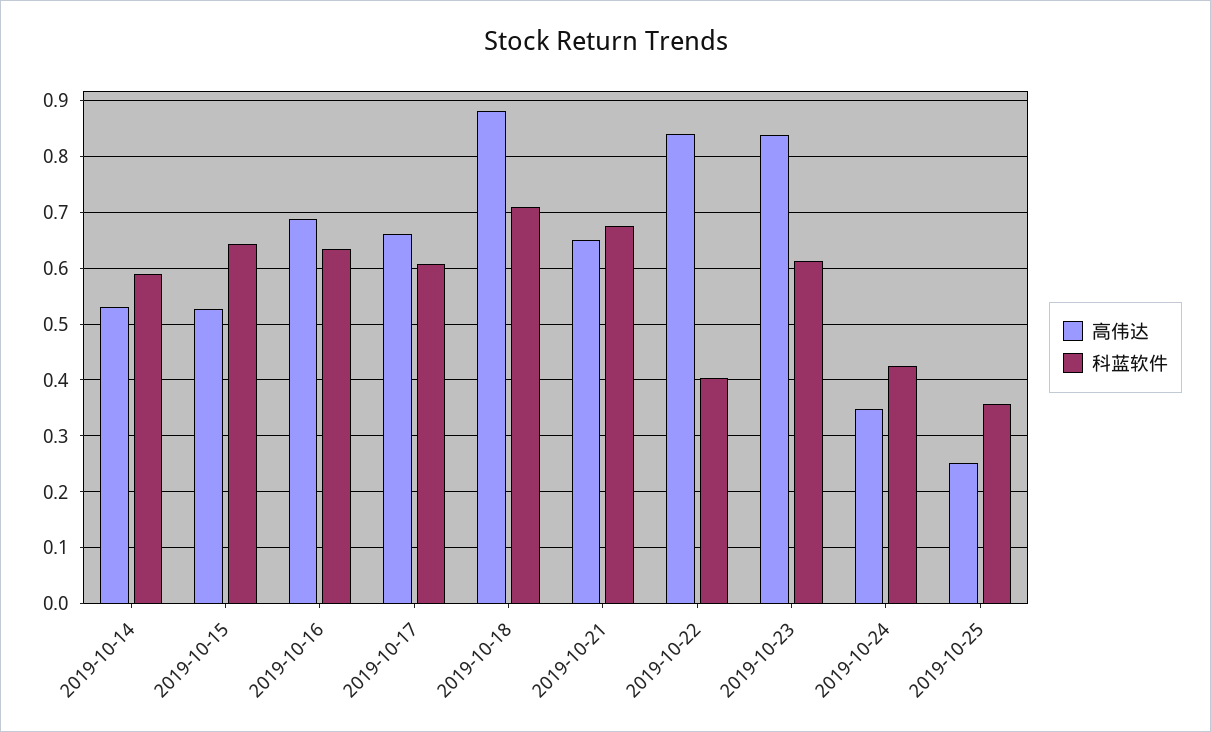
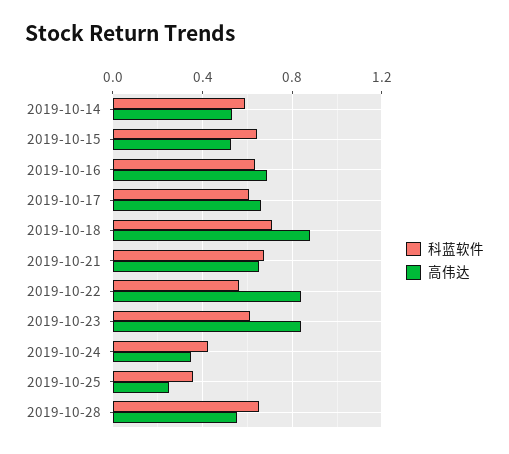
科蓝软件, 2019-10-22: 0.4 -> 0.55
科蓝软件, 2019-10-28: none -> 0.65
高伟达, 2019-10-28: none -> 0.55

